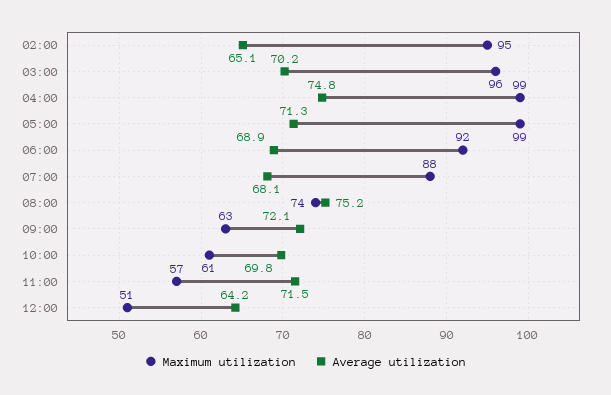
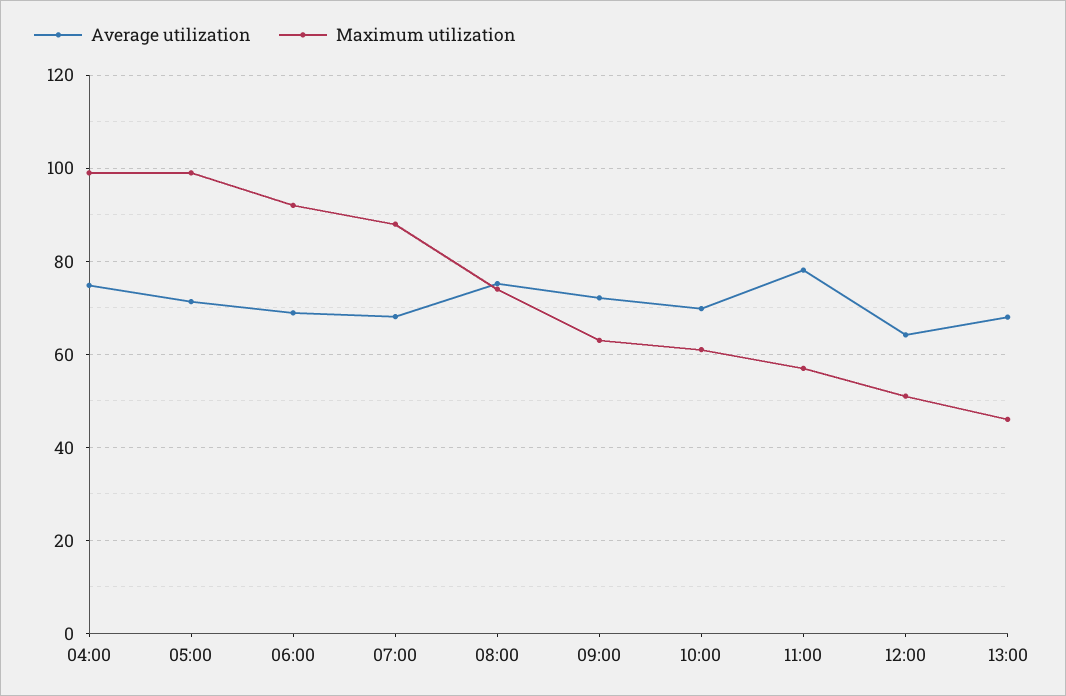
Maximum utilization, 02:00: 95 -> none
Average utilization, 02:00: 65.1 -> none
Maximum utilization, 03:00: 96 -> none
Average utilization, 03:00: 70.2 -> none
Average utilization, 11:00: 71.5 -> 78
Average utilization, 13:00: none -> 68
Maximum utilization, 13:00: none -> 46

